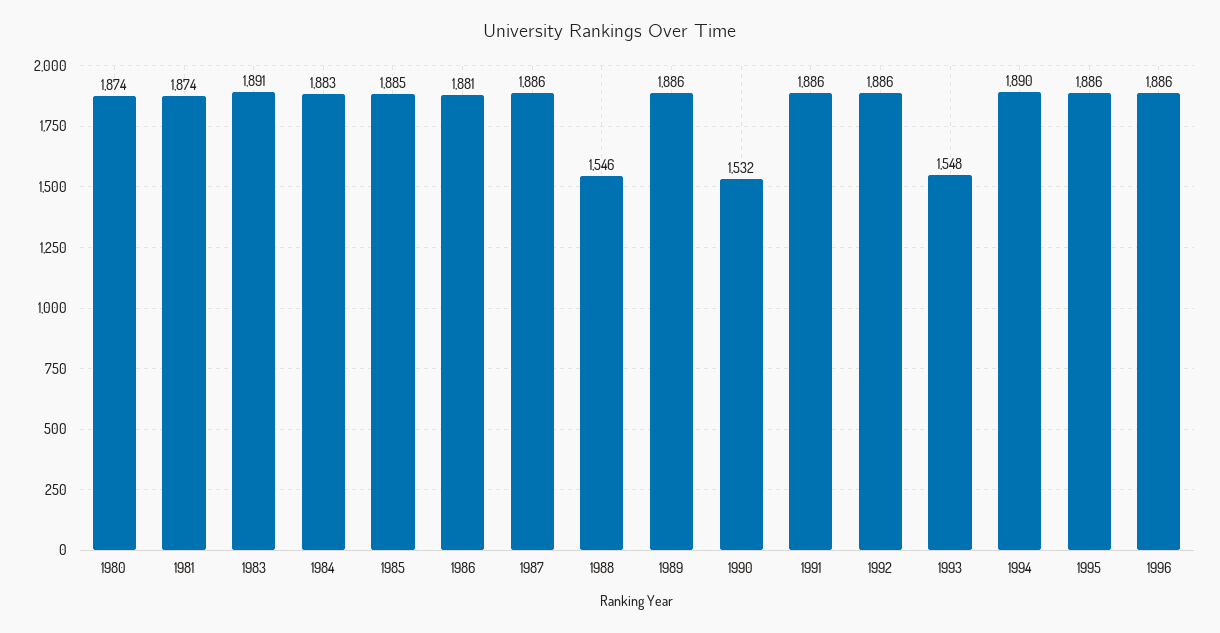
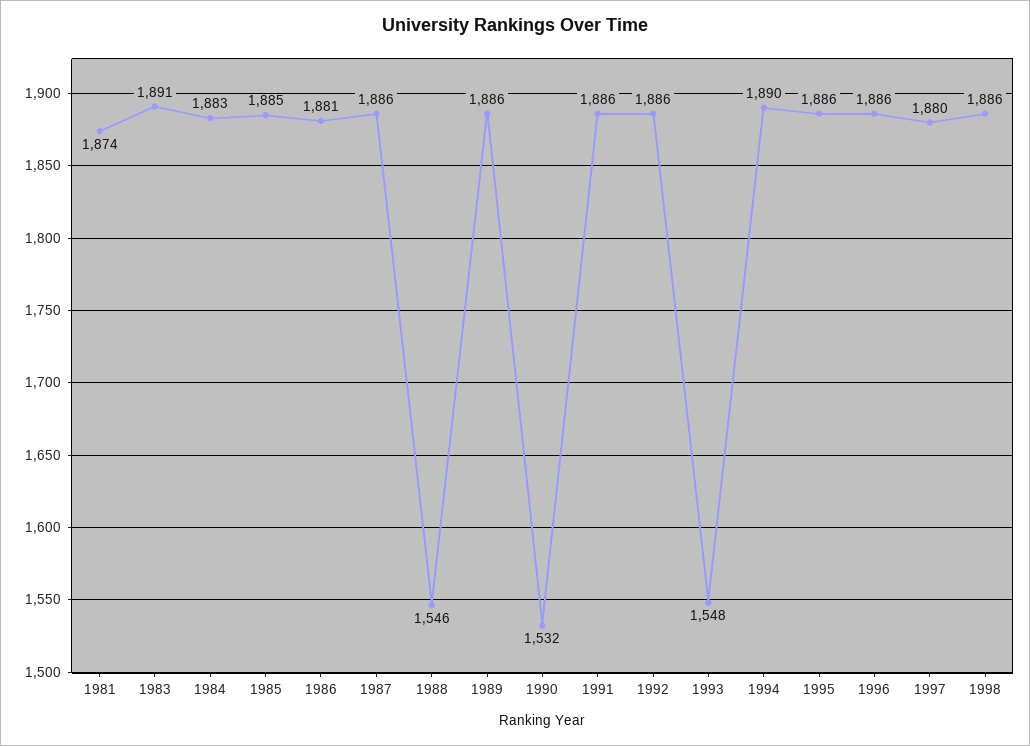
1980: 1874 -> none
1997: none -> 1880
1998: none -> 1886

